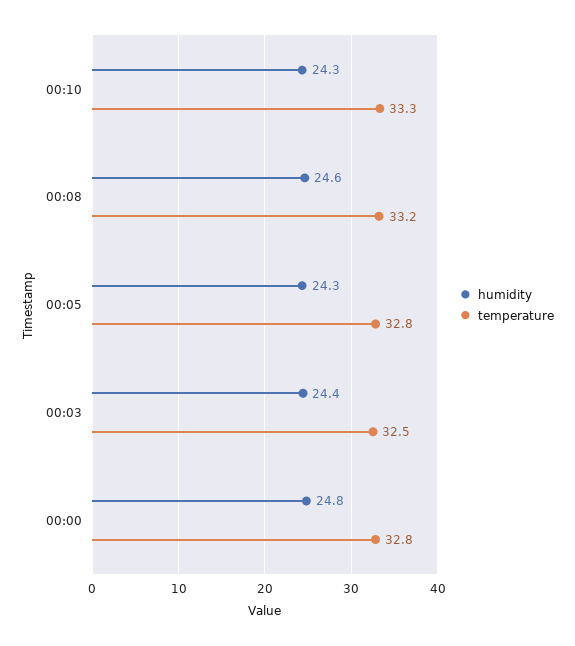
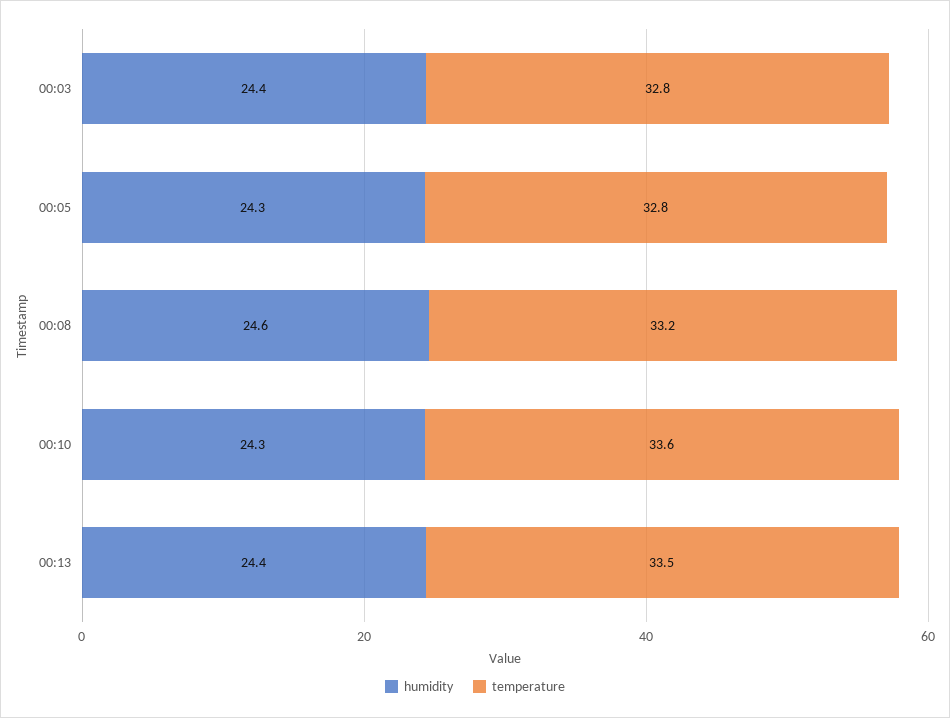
temperature, 00:10: 33.3 -> 33.6
temperature, 00:03: 32.5 -> 32.8
humidity, 00:00: 24.8 -> none
temperature, 00:00: 32.8 -> none
humidity, 00:13: none -> 24.4
temperature, 00:13: none -> 33.5

